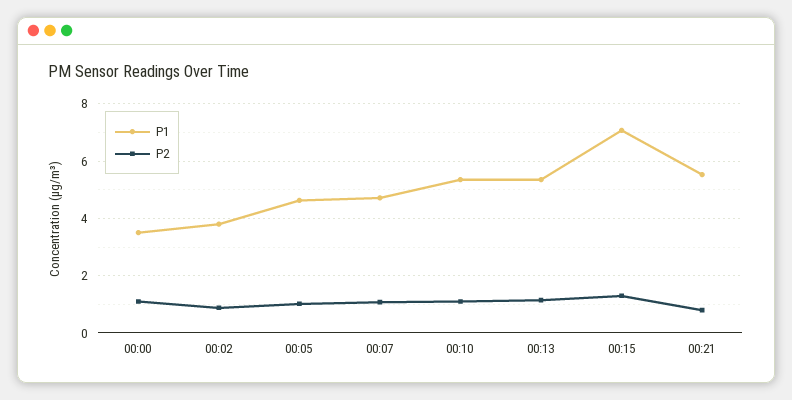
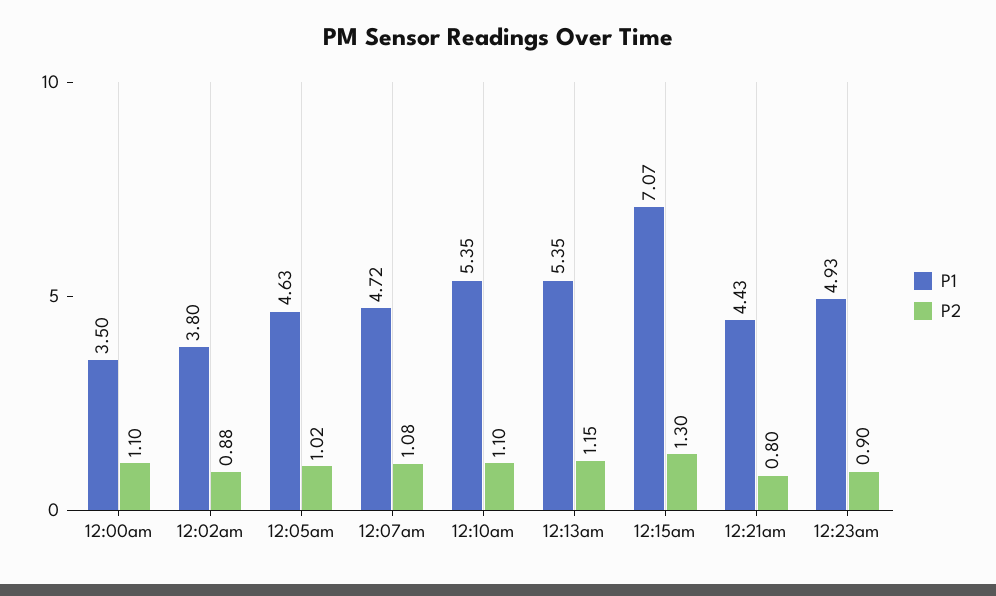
P1, 00:21: 5.5 -> 4.43
P1, 12:23am: none -> 4.93
P2, 12:23am: none -> 0.9

